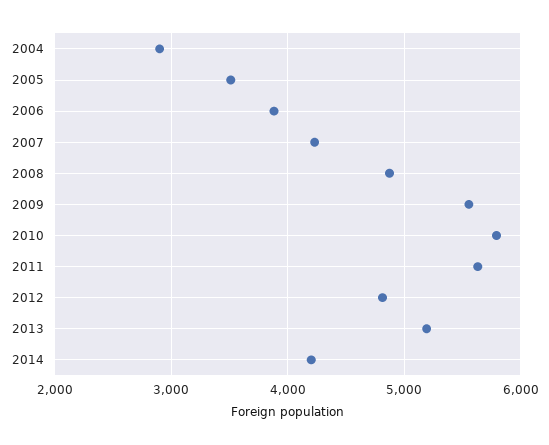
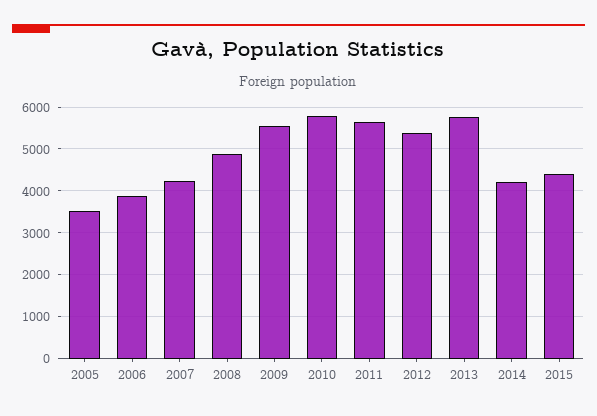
2004: 2900 -> none
2012: 4800 -> 5400
2013: 5200 -> 5800
2015: none -> 4400

